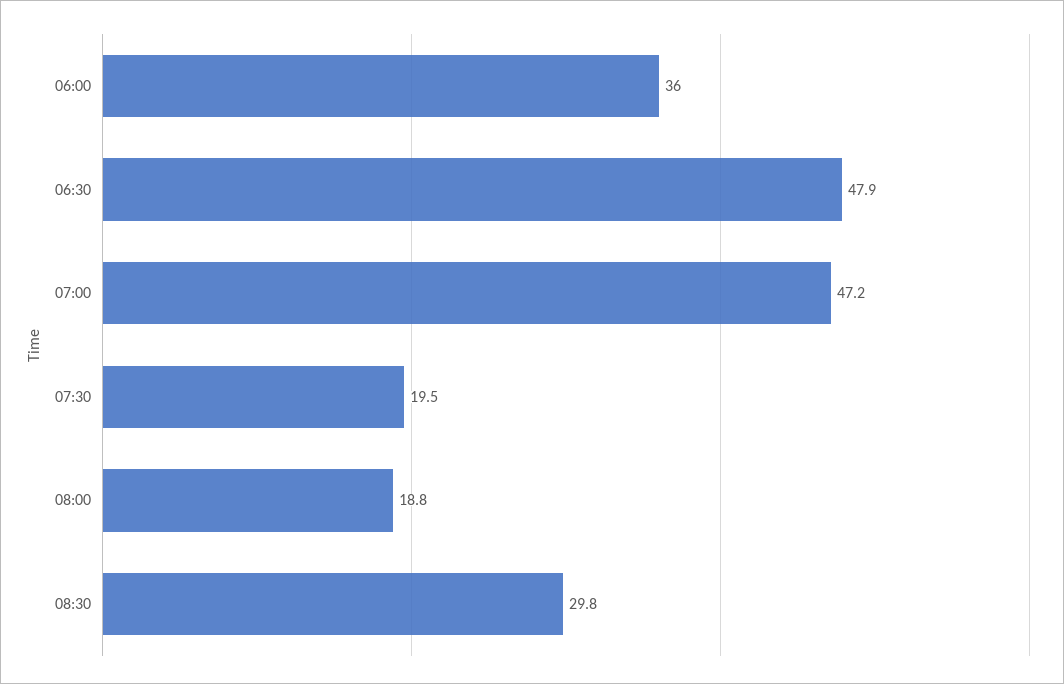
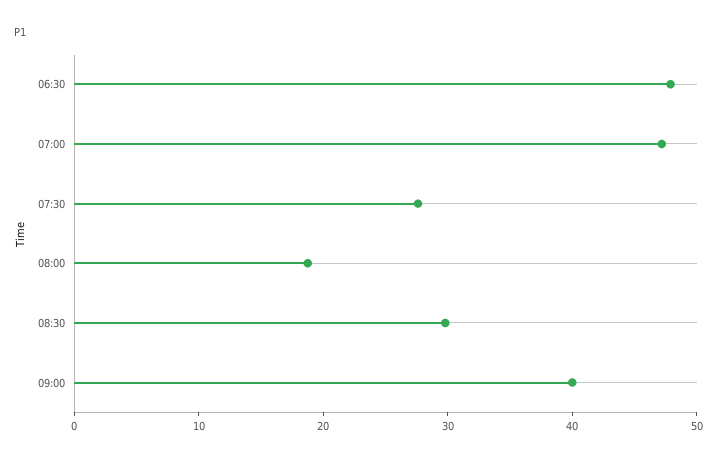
06:00: 36 -> none
07:30: 19.5 -> 28
09:00: none -> 40

